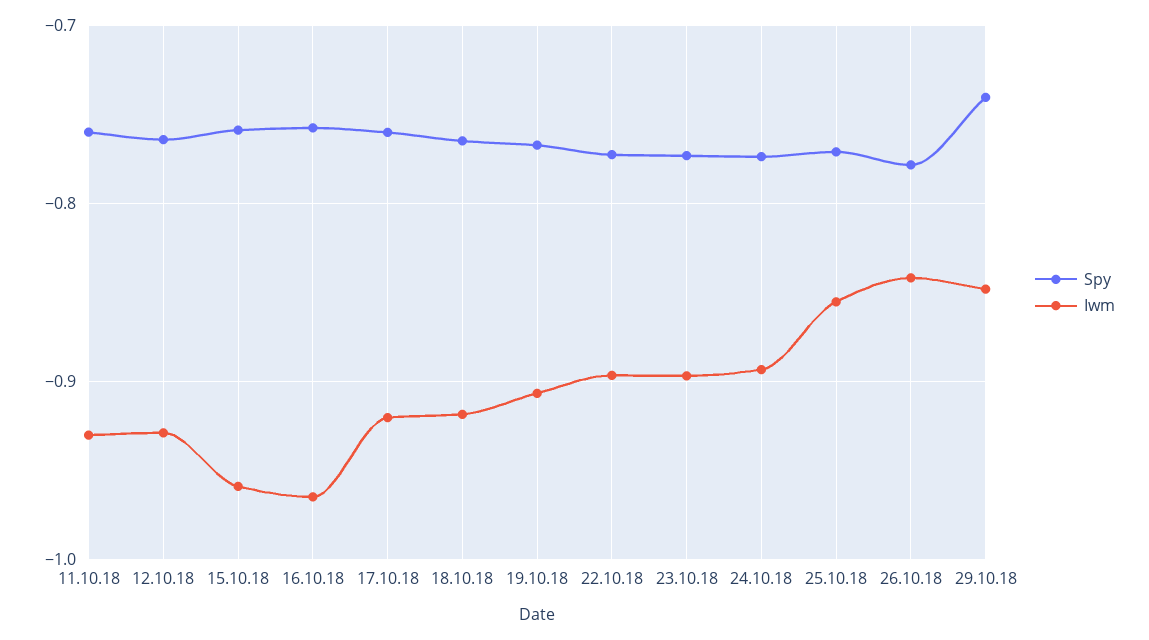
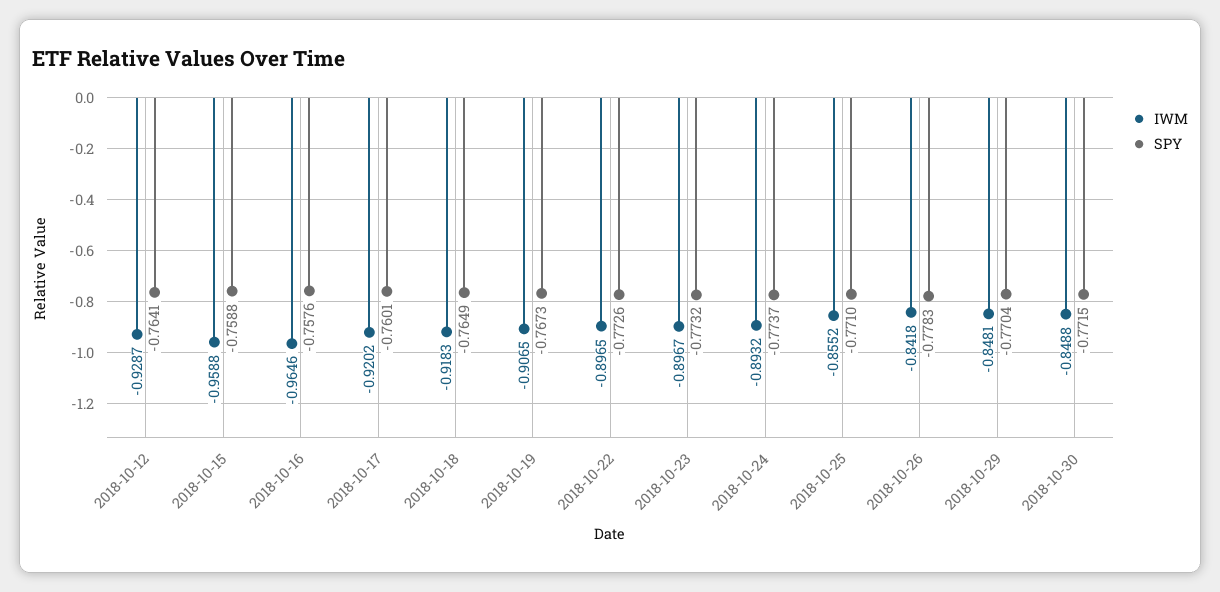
Spy, 11.10.18: -0.76 -> none
Iwm, 11.10.18: -0.93 -> none
Spy, 29.10.18: -0.74 -> -0.7704
Iwm, 2018-10-30: none -> -0.8488
Spy, 2018-10-30: none -> -0.7715

